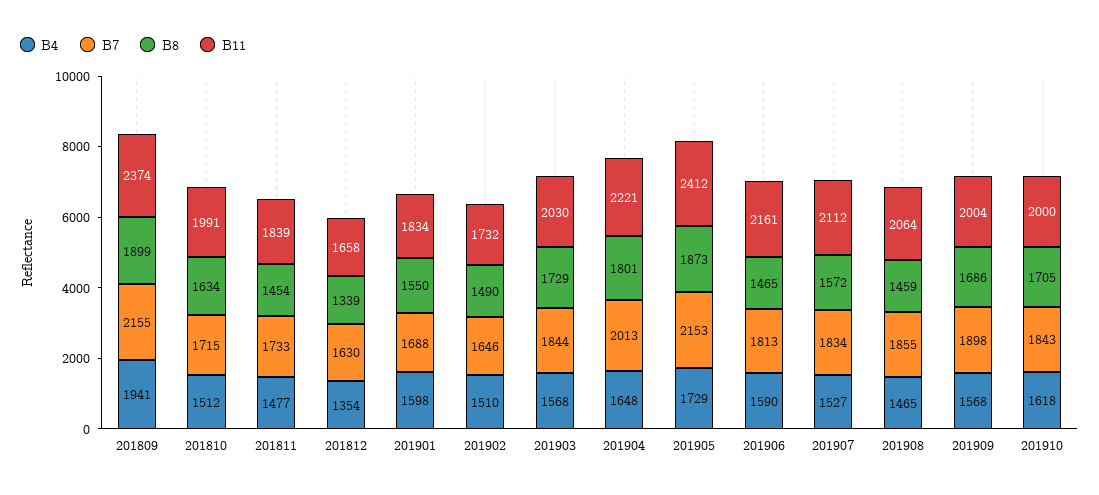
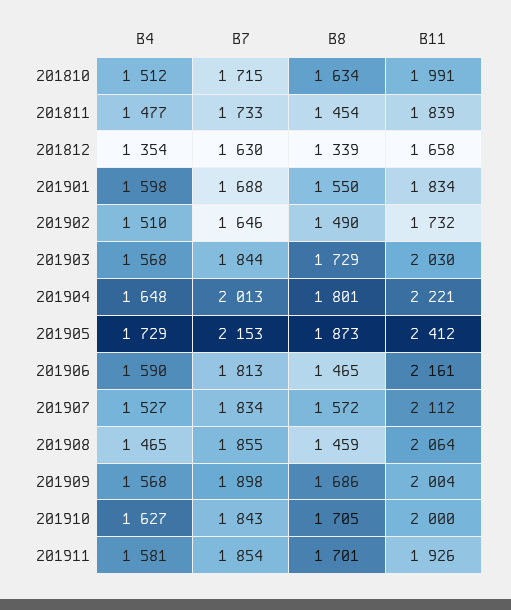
B4, 201809: 1941 -> none
B7, 201809: 2155 -> none
B8, 201809: 1899 -> none
B11, 201809: 2374 -> none
B4, 201910: 1618 -> 1627
B4, 201911: none -> 1581
B7, 201911: none -> 1854
B8, 201911: none -> 1701
B11, 201911: none -> 1926

